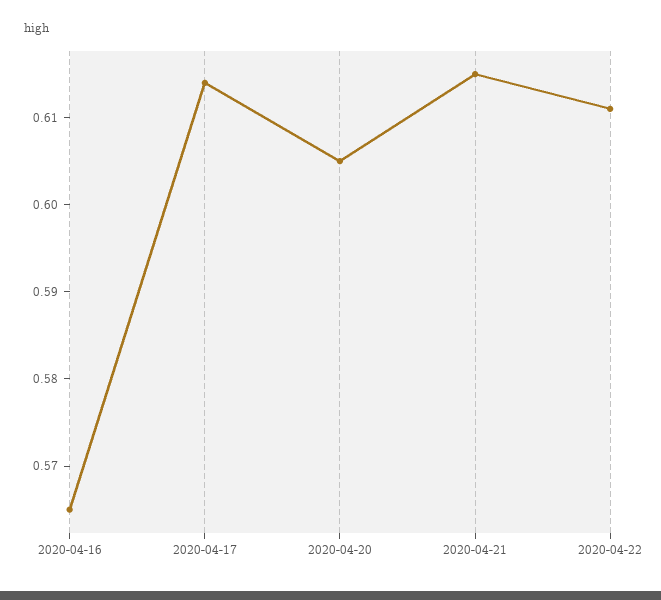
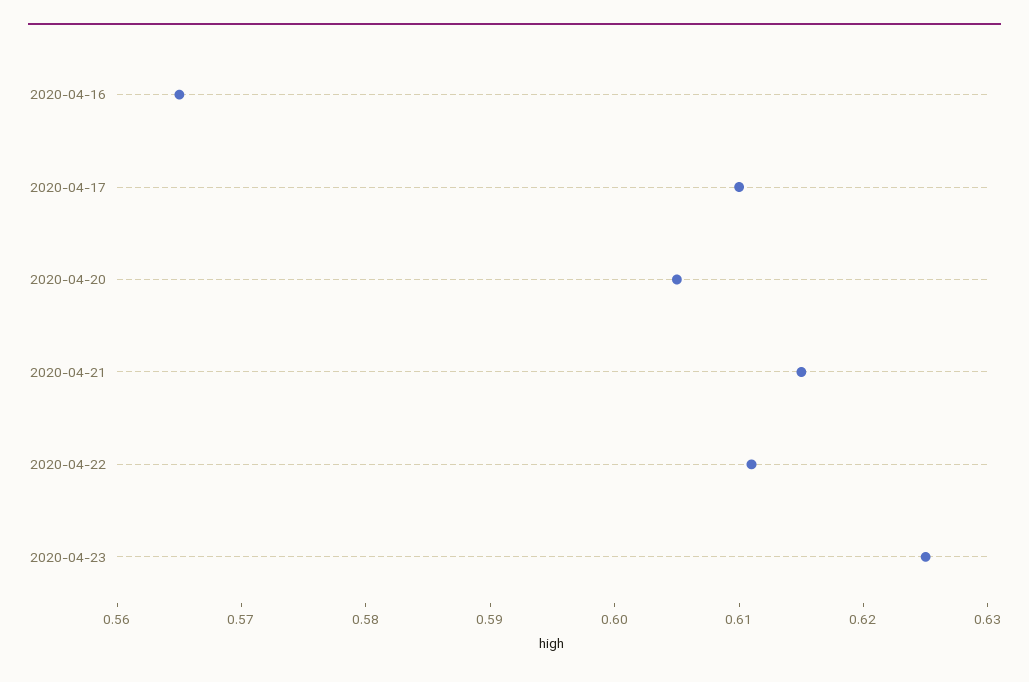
2020-04-17: 0.614 -> 0.61
2020-04-23: none -> 0.625

